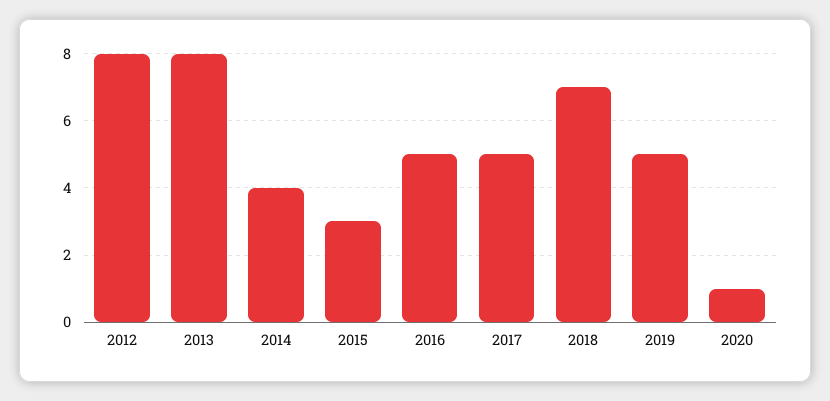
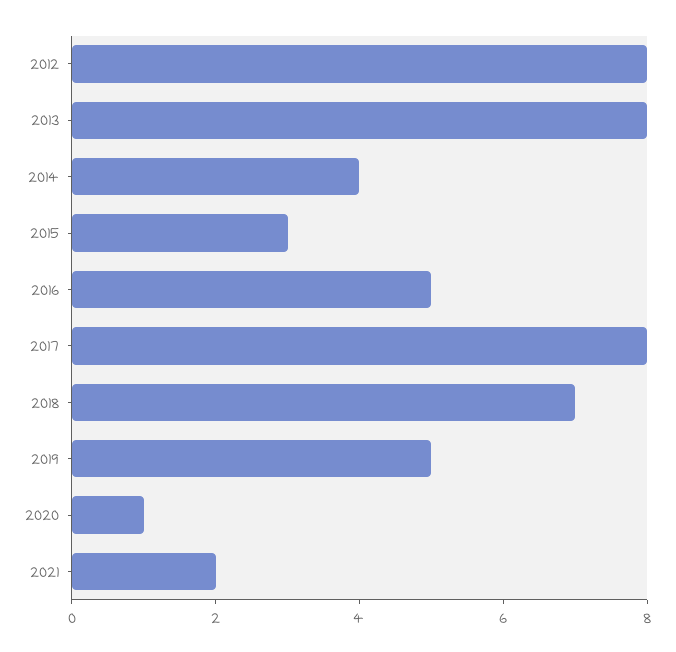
2017: 5 -> 8
2021: none -> 2

